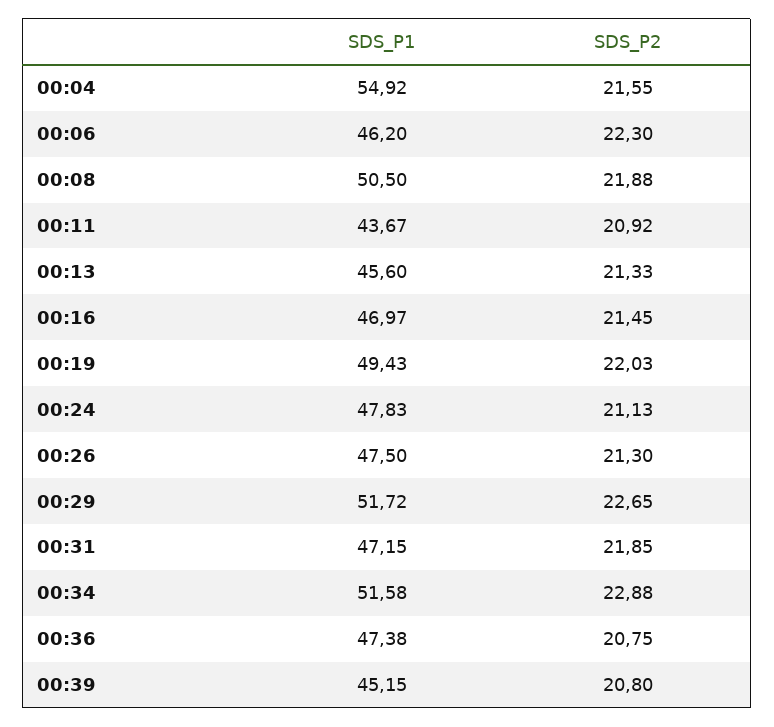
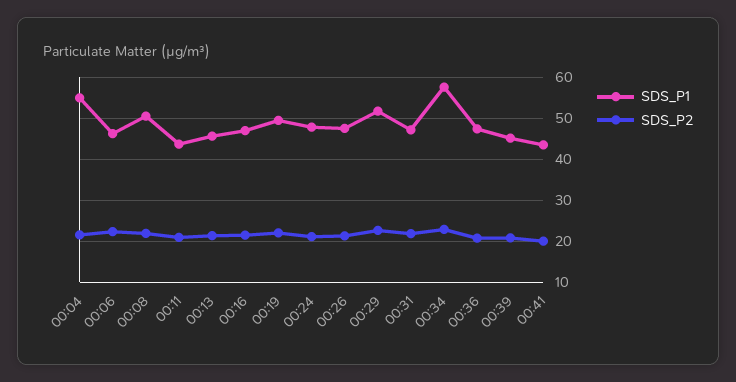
SDS_P1, 00:34: 51.58 -> 58
SDS_P1, 00:41: none -> 44
SDS_P2, 00:41: none -> 20

